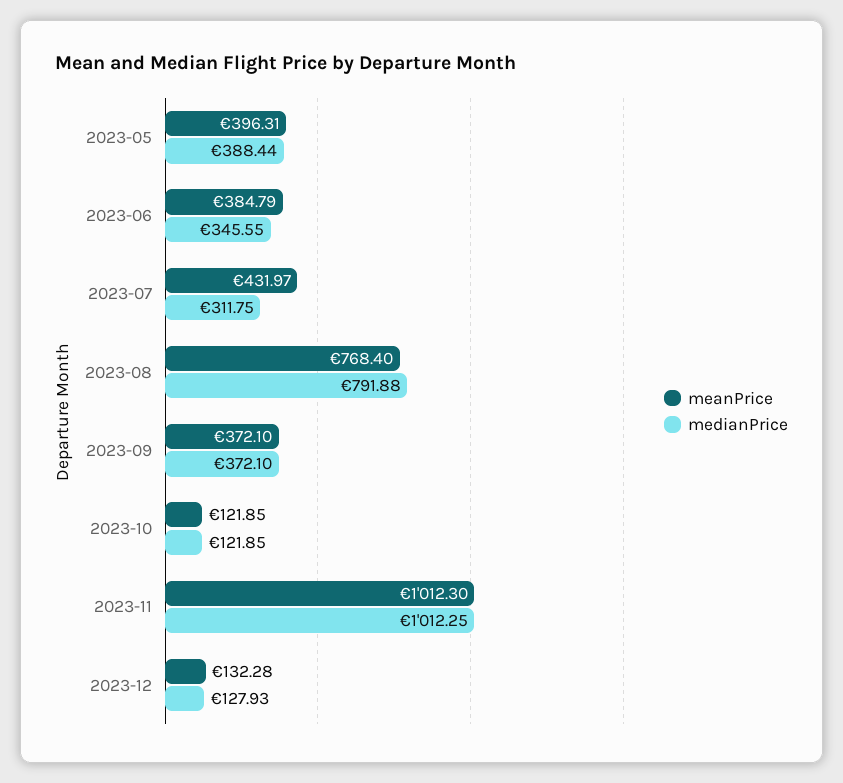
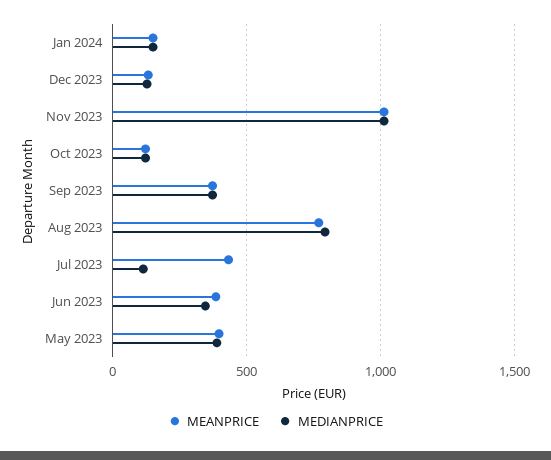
medianPrice, 2023-07: 311.75 -> 100
meanPrice, Jan 2024: none -> 150
medianPrice, Jan 2024: none -> 150

